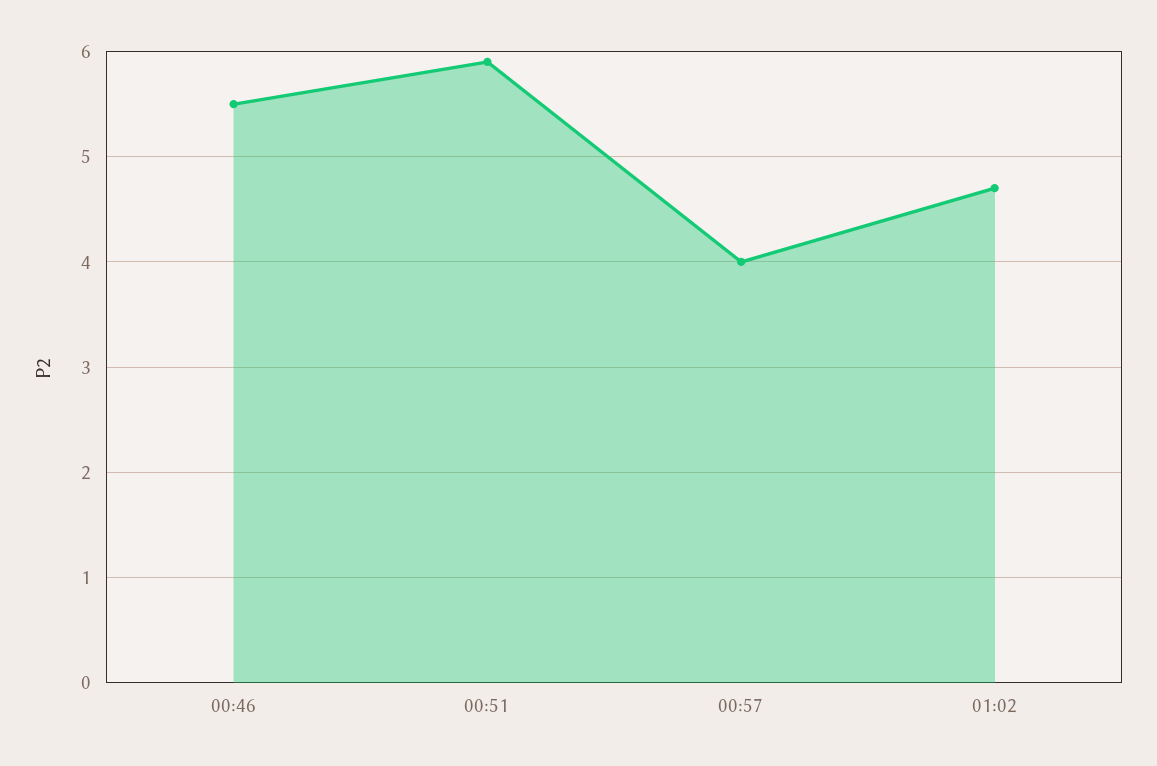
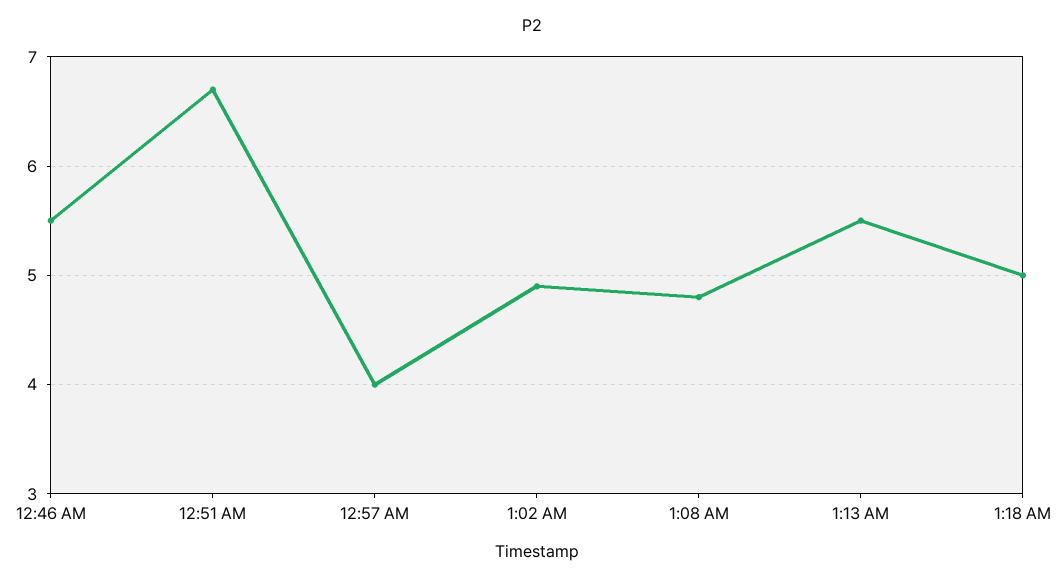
00:51: 5.9 -> 6.7
01:02: 4.7 -> 4.9
1:08 AM: none -> 4.8
1:13 AM: none -> 5.5
1:18 AM: none -> 5

